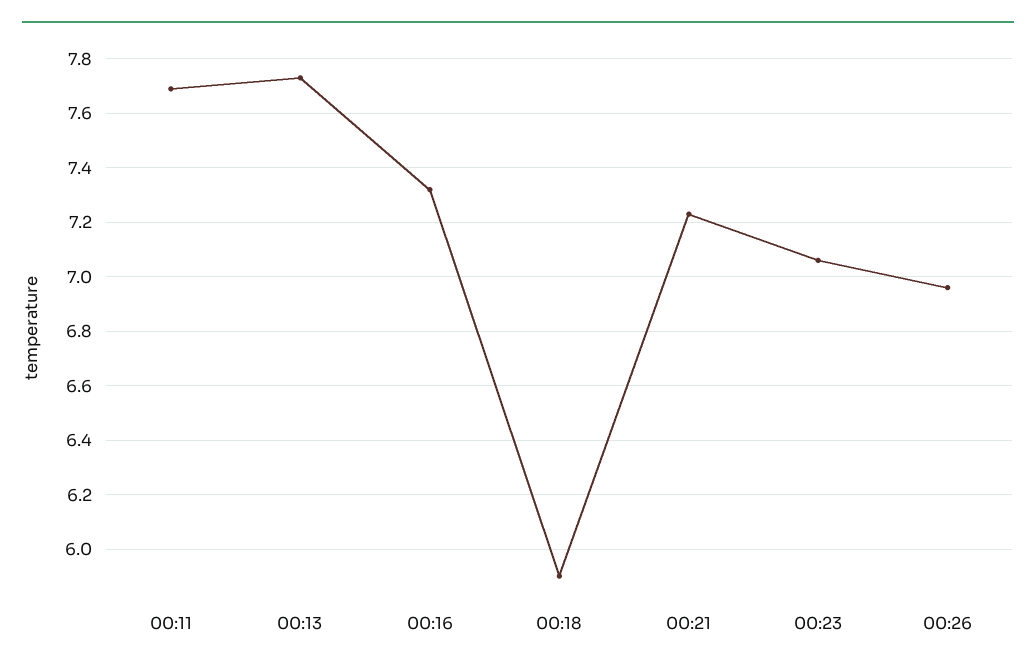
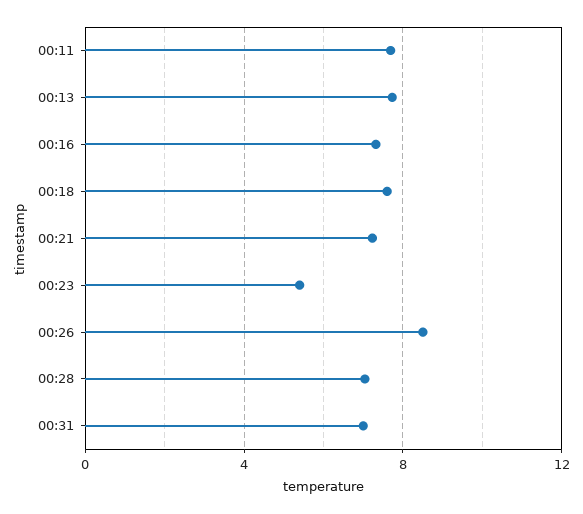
00:18: 5.9 -> 7.5
00:23: 7.05 -> 5.5
00:26: 6.95 -> 8.5
00:28: none -> 7
00:31: none -> 7

